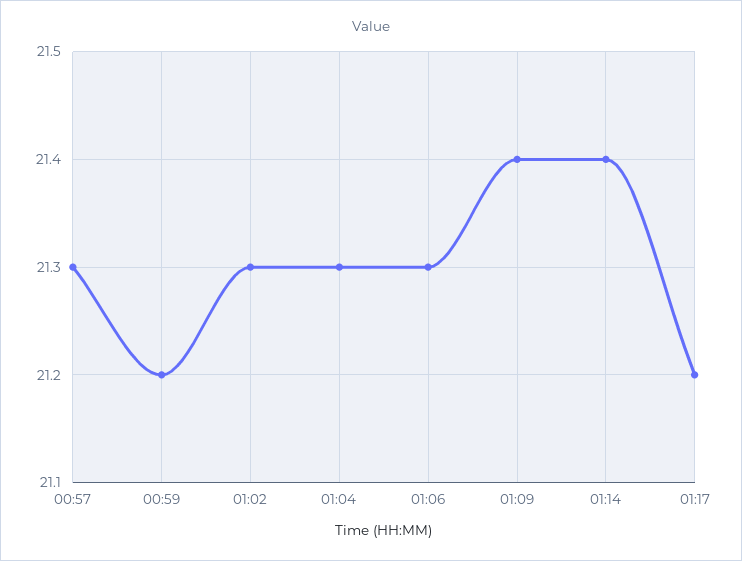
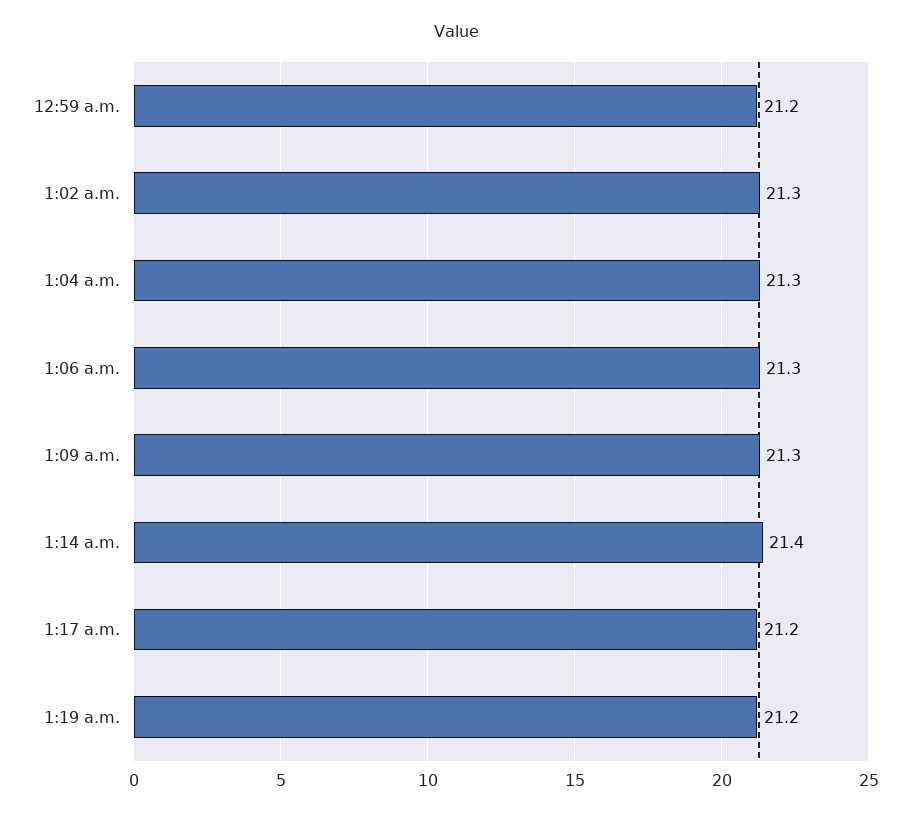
00:57: 21.3 -> none
01:09: 21.4 -> 21.3
1:19 a.m.: none -> 21.2

